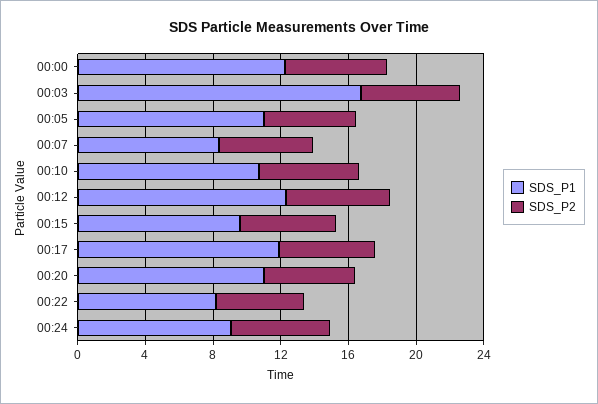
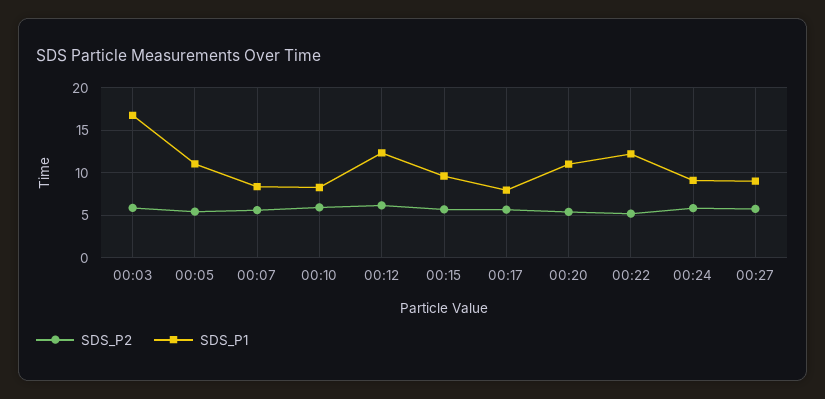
SDS_P1, 00:00: 12 -> none
SDS_P2, 00:00: 6 -> none
SDS_P1, 00:10: 11 -> 8
SDS_P1, 00:17: 12 -> 8
SDS_P1, 00:22: 8 -> 12
SDS_P2, 00:27: none -> 6
SDS_P1, 00:27: none -> 9

